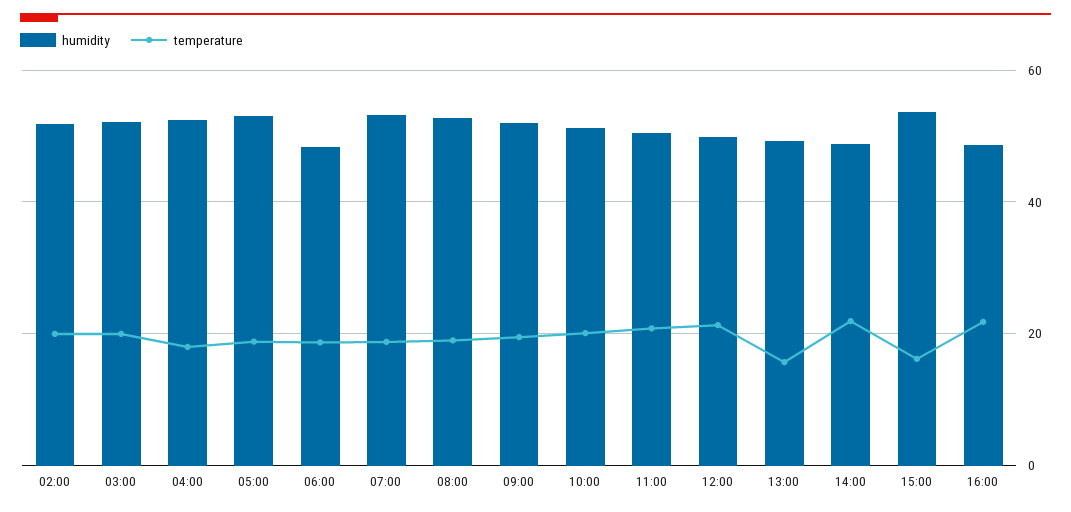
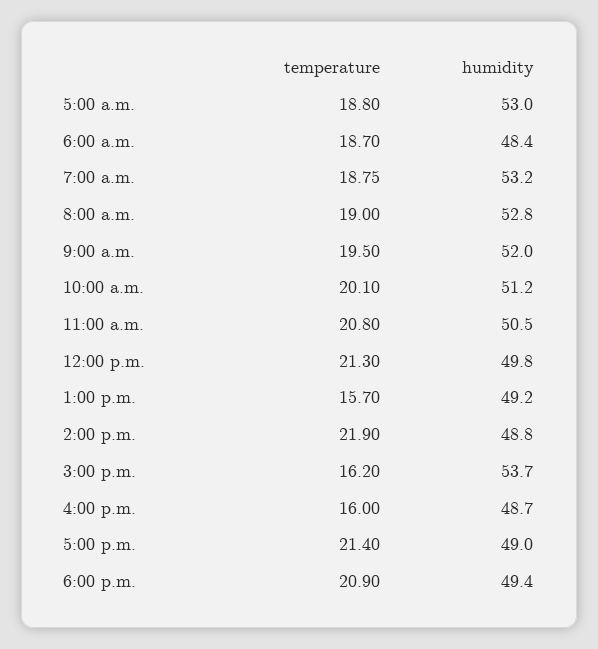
humidity, 02:00: 52 -> none
temperature, 02:00: 20 -> none
humidity, 03:00: 52 -> none
temperature, 03:00: 20 -> none
humidity, 04:00: 52 -> none
temperature, 04:00: 18 -> none
temperature, 16:00: 22 -> 16
temperature, 5:00 p.m.: none -> 21.4
humidity, 5:00 p.m.: none -> 49
temperature, 6:00 p.m.: none -> 20.9
humidity, 6:00 p.m.: none -> 49.4

